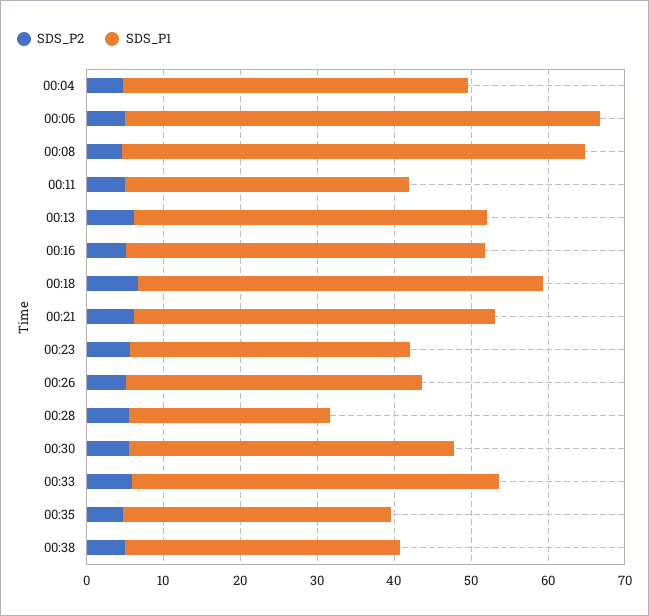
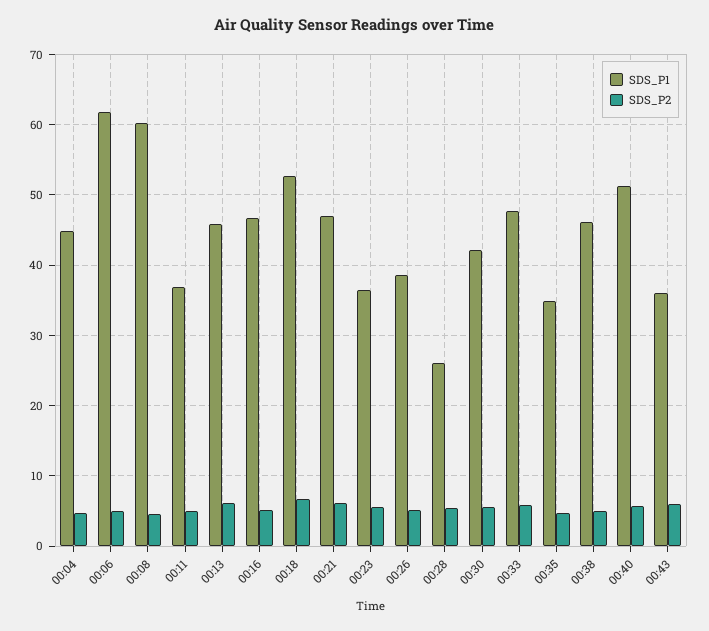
SDS_P1, 00:38: 36 -> 46
SDS_P1, 00:40: none -> 51
SDS_P2, 00:40: none -> 6
SDS_P1, 00:43: none -> 36
SDS_P2, 00:43: none -> 6

